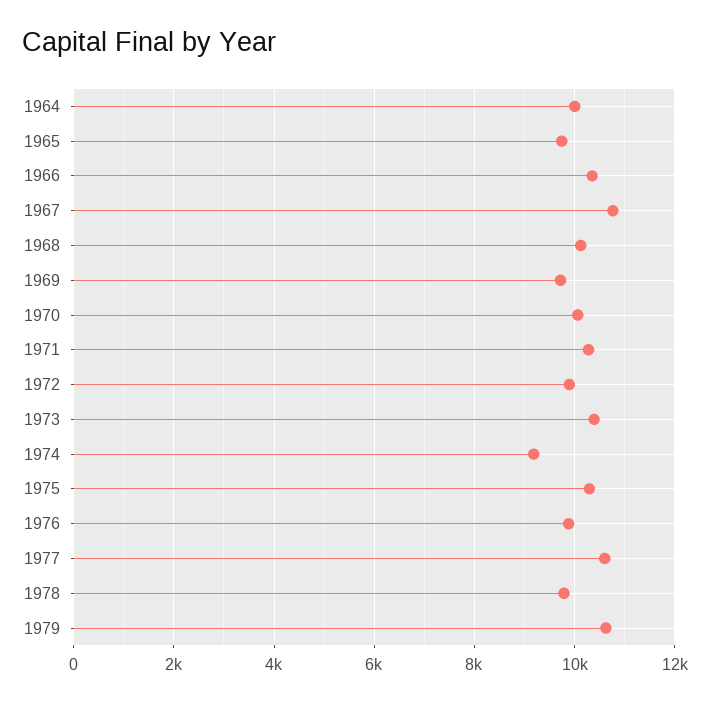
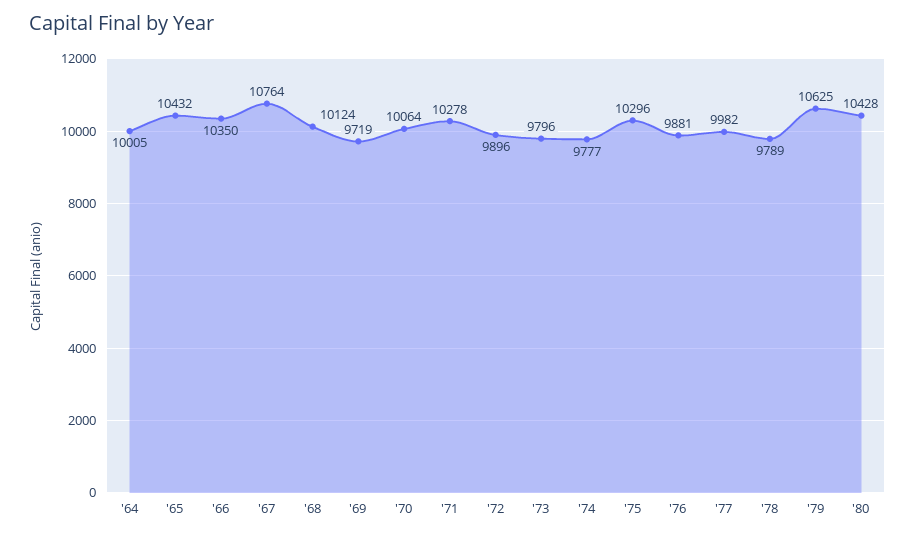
1965: 9800 -> 10432
1973: 10400 -> 9796
1974: 9200 -> 9777
1977: 10600 -> 9982
'80: none -> 10428

